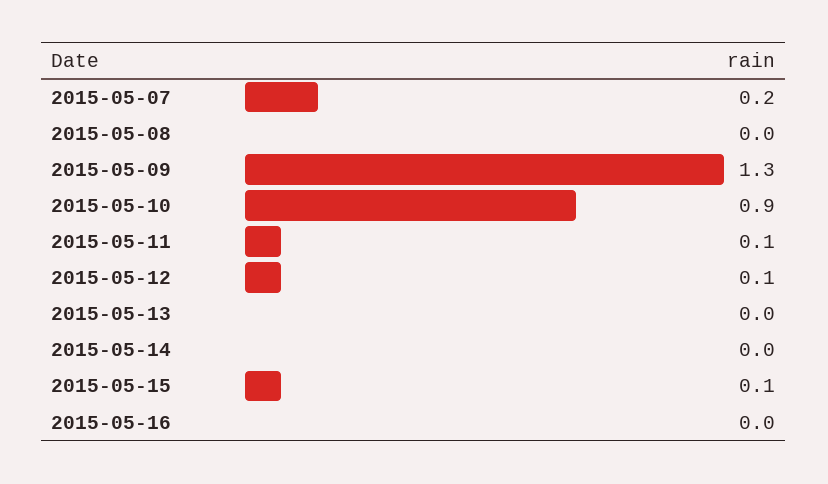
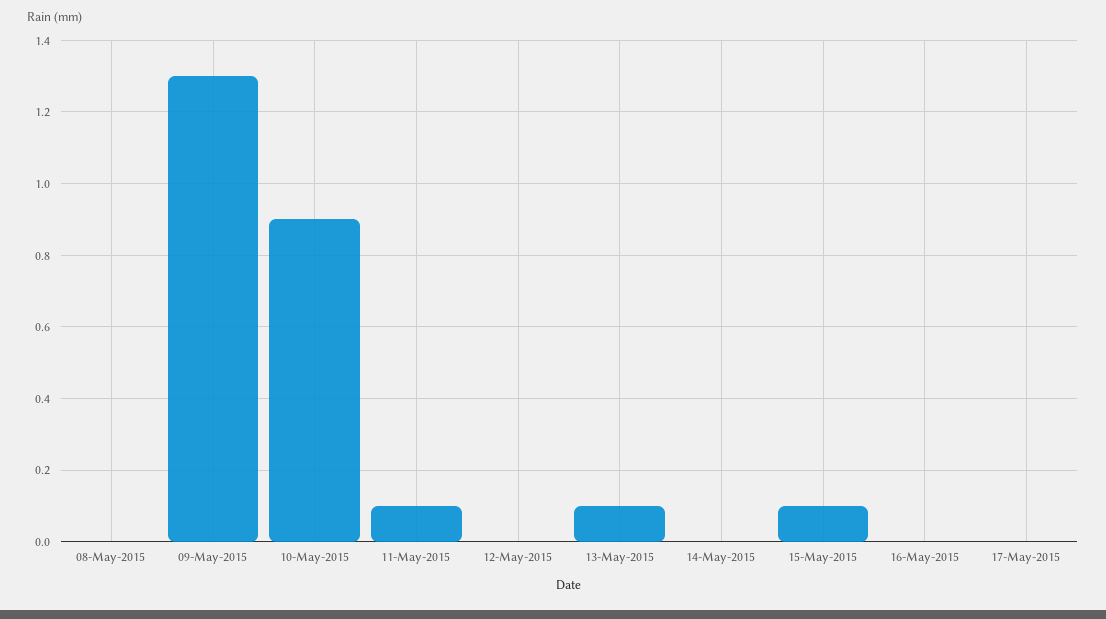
2015-05-07: 0.2 -> none
2015-05-12: 0.1 -> 0
2015-05-13: 0 -> 0.1
17-May-2015: none -> 0

